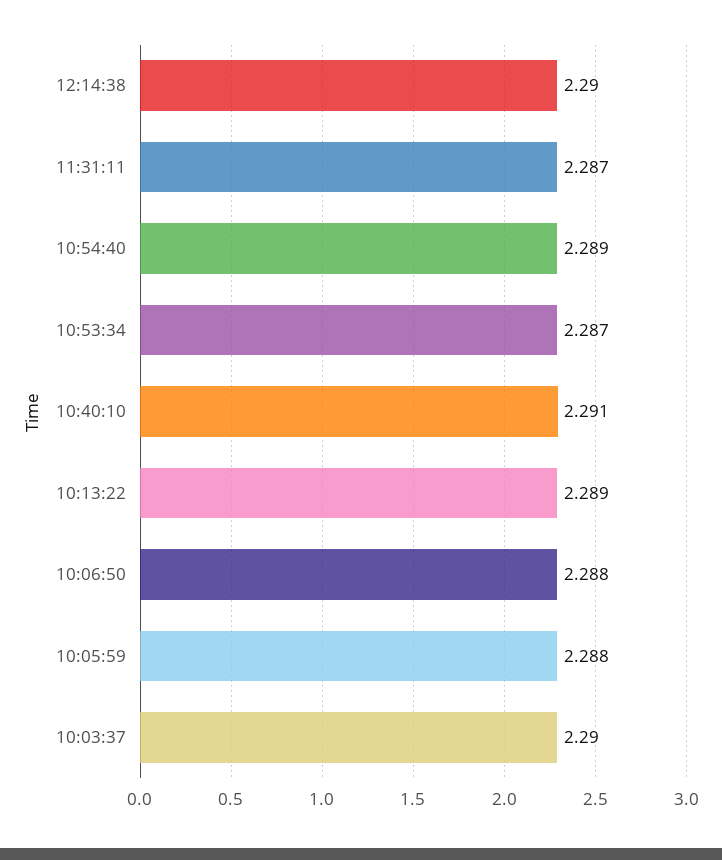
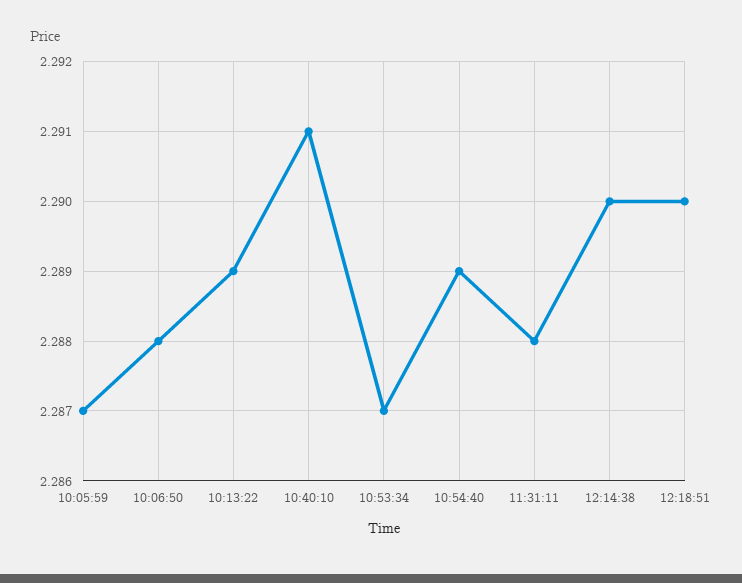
11:31:11: 2.287 -> 2.288
10:05:59: 2.288 -> 2.287
10:03:37: 2.29 -> none
12:18:51: none -> 2.29

